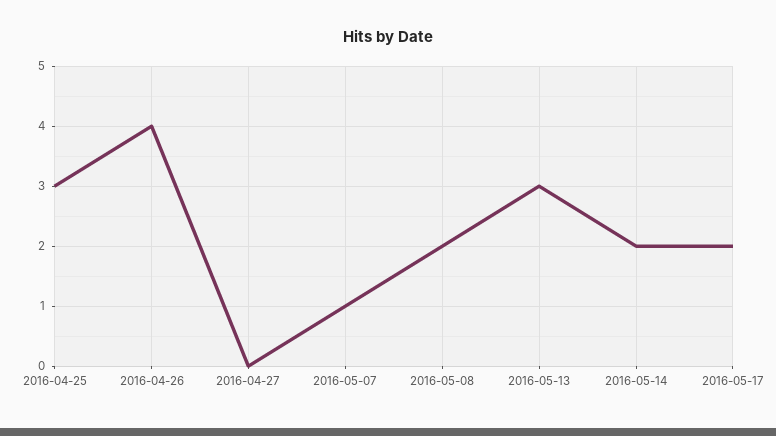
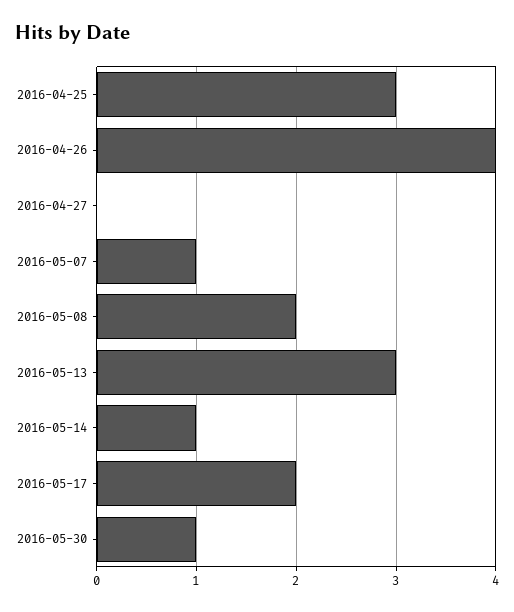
2016-05-14: 2 -> 1
2016-05-30: none -> 1

